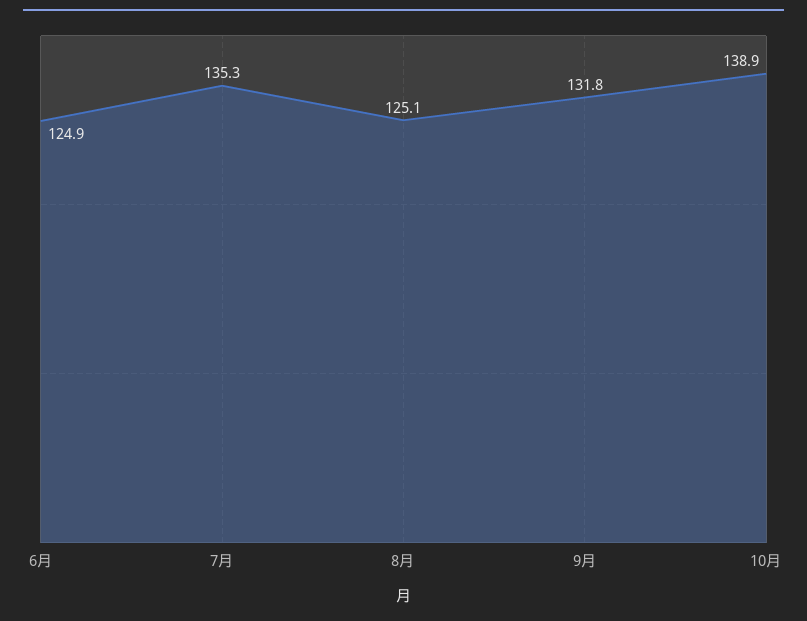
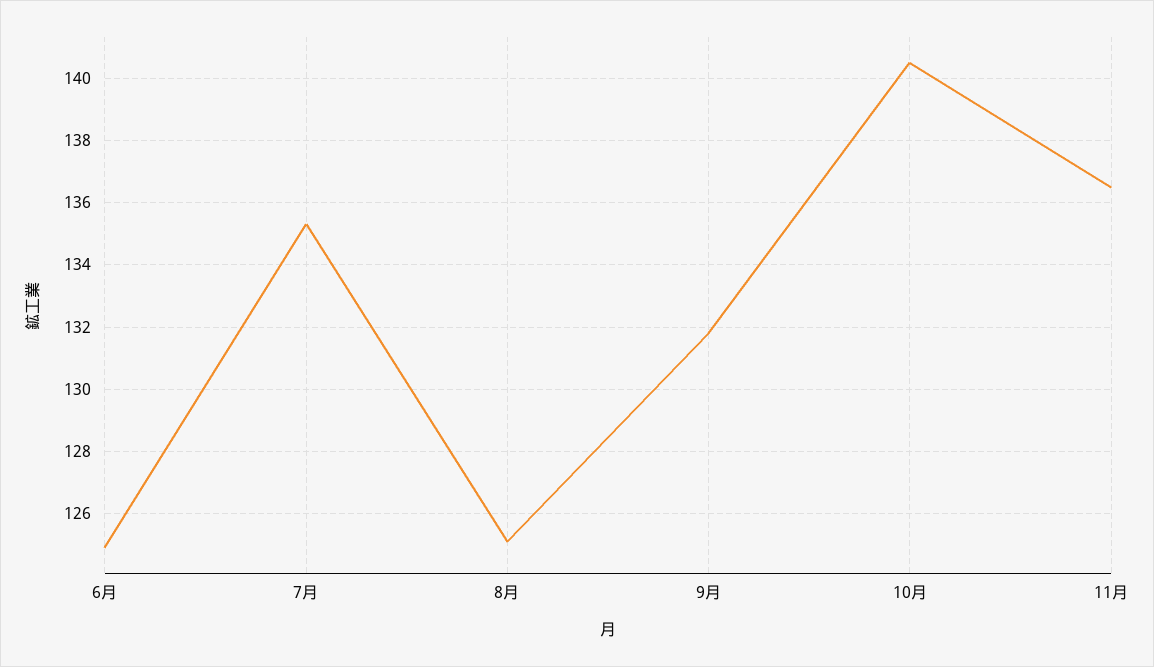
10月: 138.9 -> 140.5
11月: none -> 136.5

